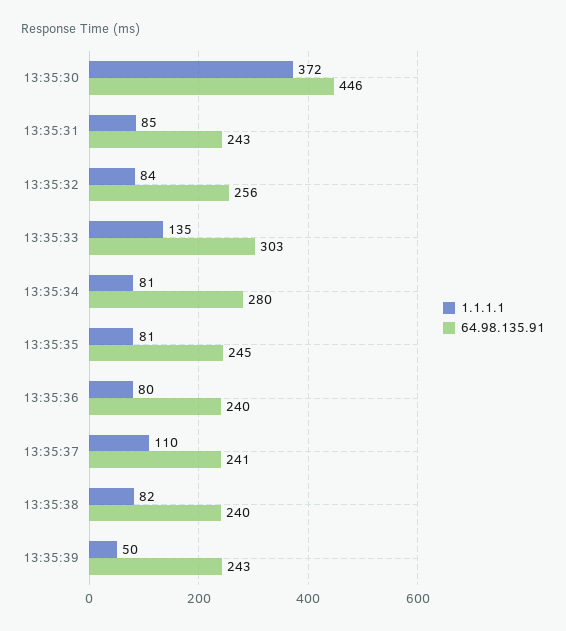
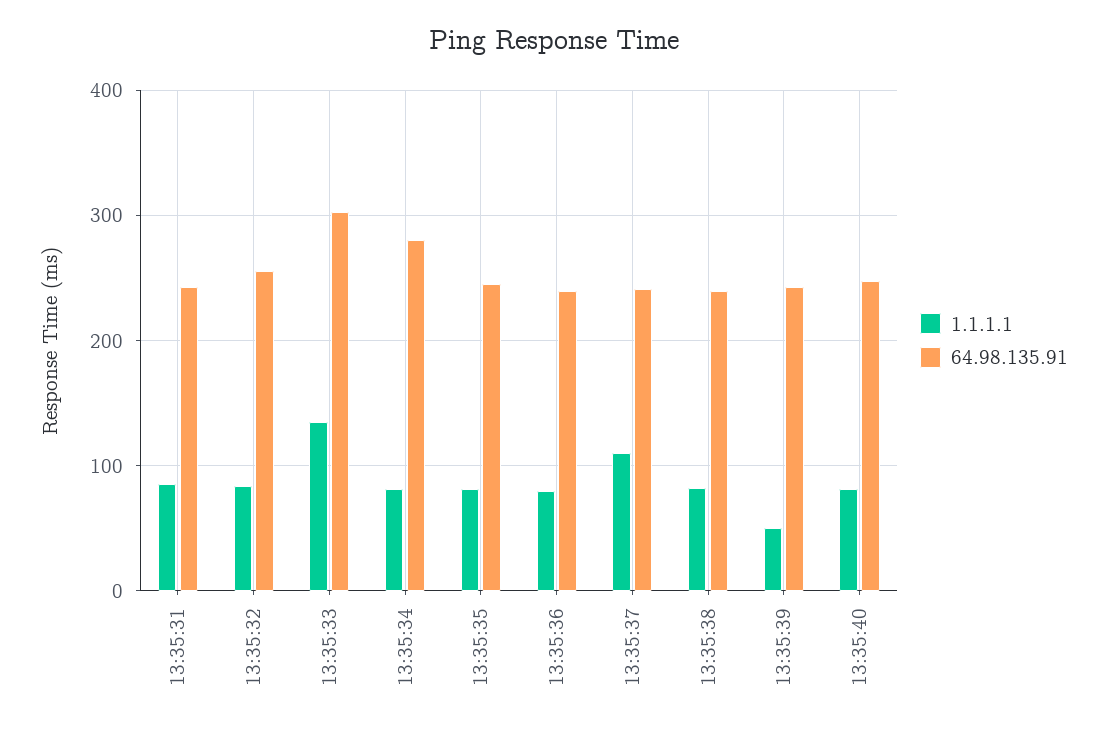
1.1.1.1, 13:35:30: 372 -> none
64.98.135.91, 13:35:30: 446 -> none
1.1.1.1, 13:35:40: none -> 80
64.98.135.91, 13:35:40: none -> 250

